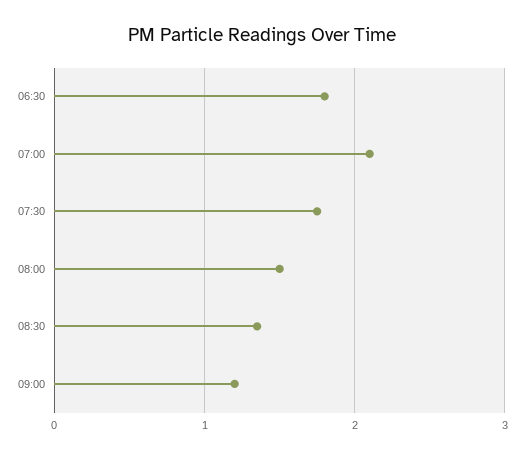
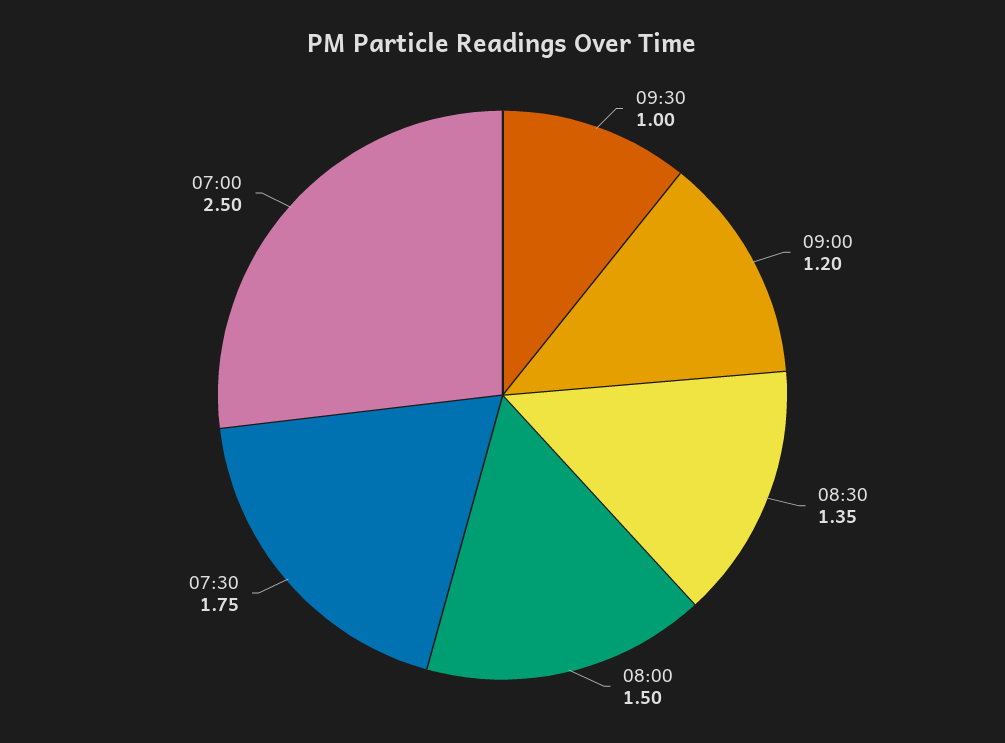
06:30: 1.8 -> none
07:00: 2.1 -> 2.5
09:30: none -> 1

